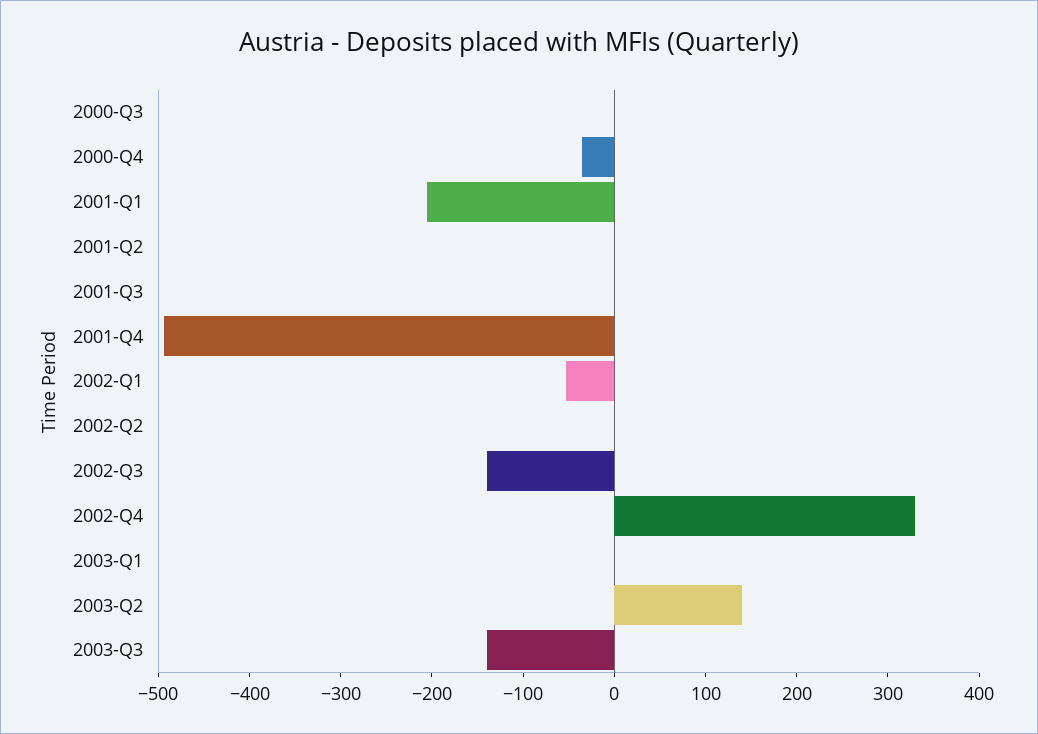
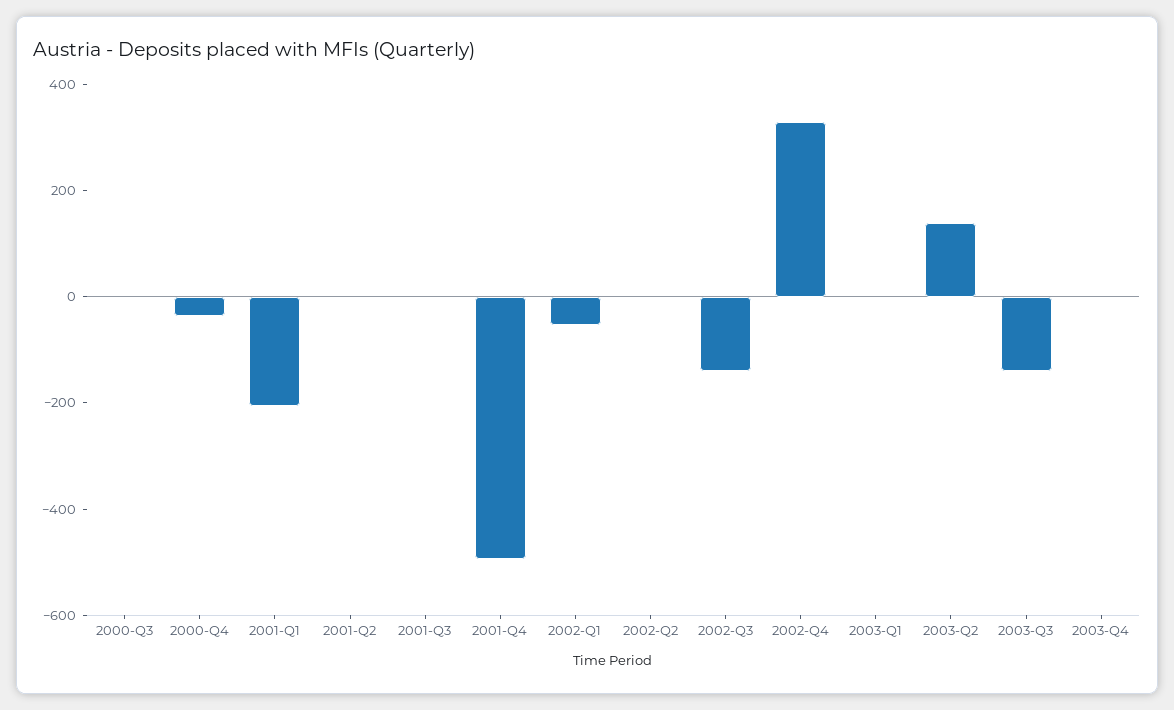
2003-Q4: none -> 0

